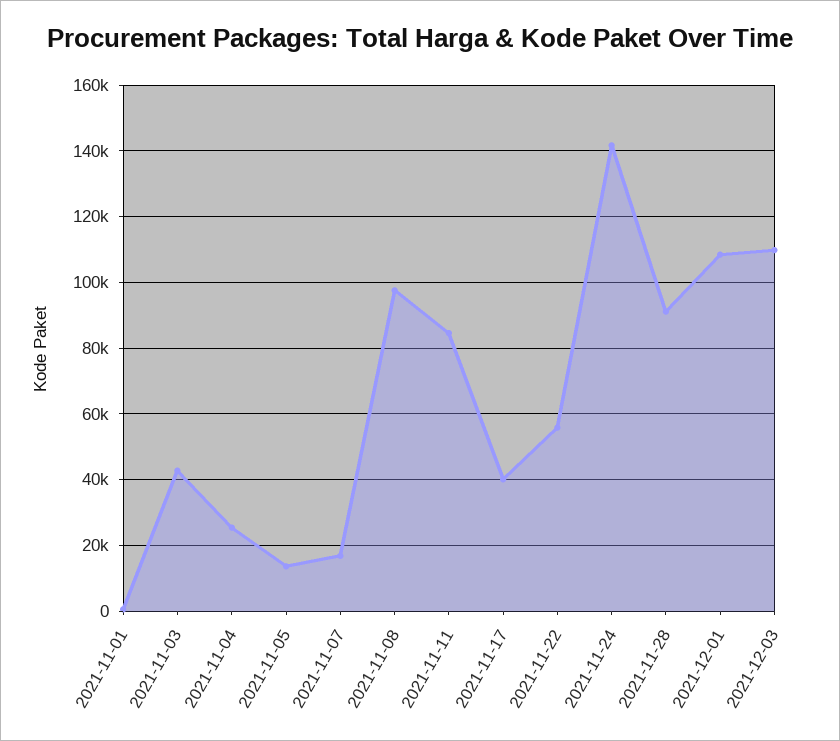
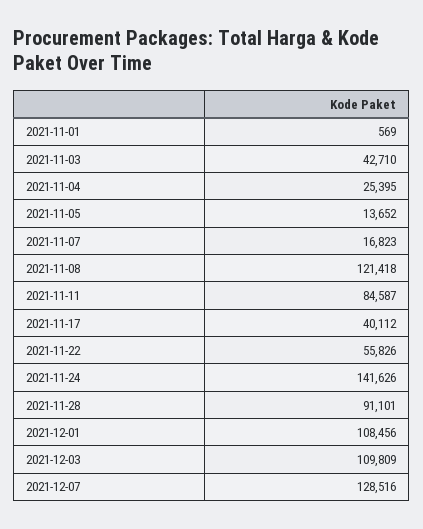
2021-11-08: 98000 -> 121418
2021-12-07: none -> 128516

